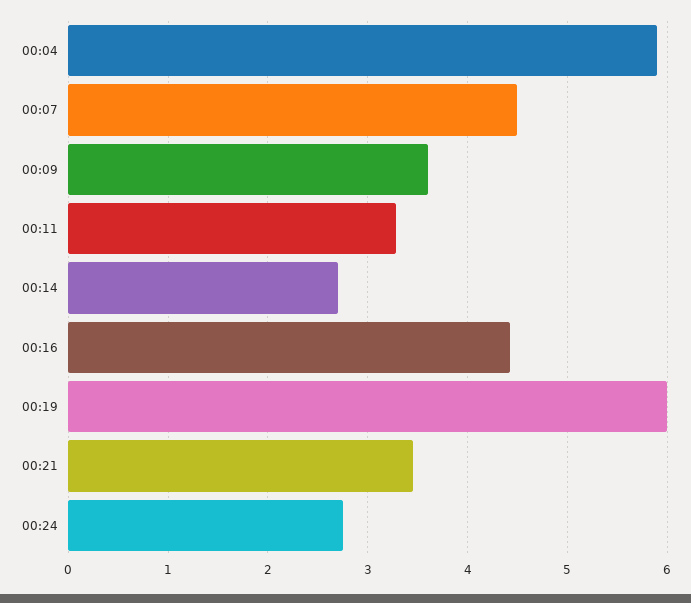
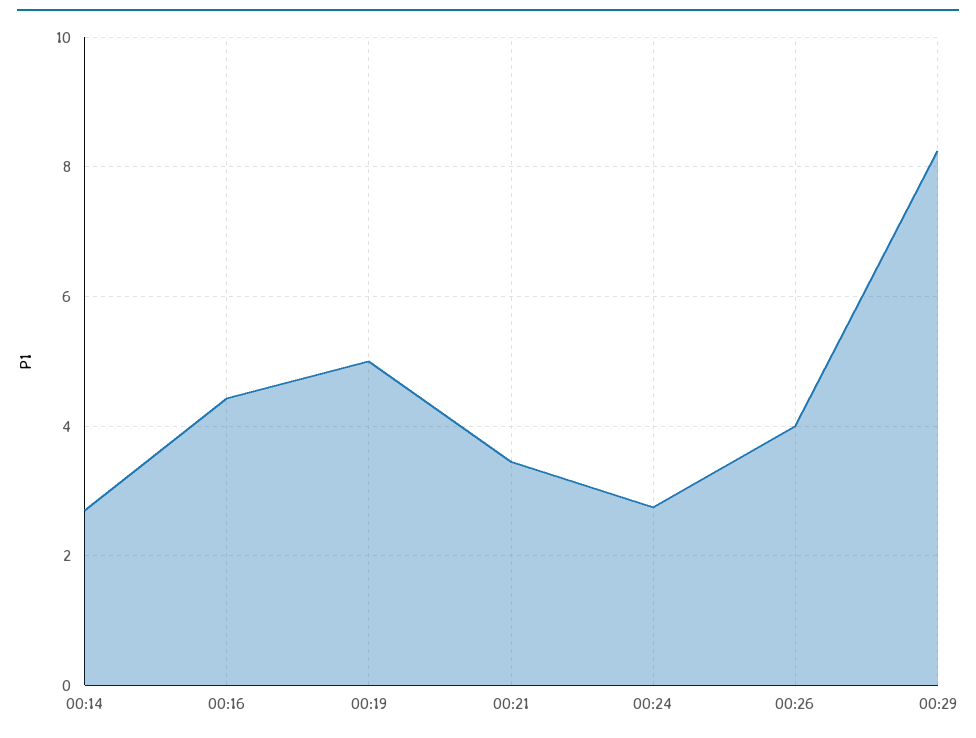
00:04: 5.9 -> none
00:07: 4.5 -> none
00:09: 3.6 -> none
00:11: 3.3 -> none
00:19: 6 -> 5
00:26: none -> 4
00:29: none -> 8.2

